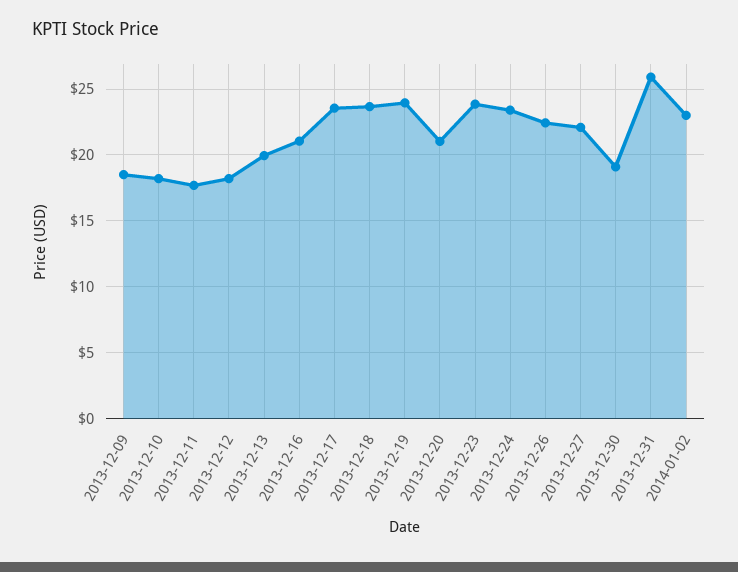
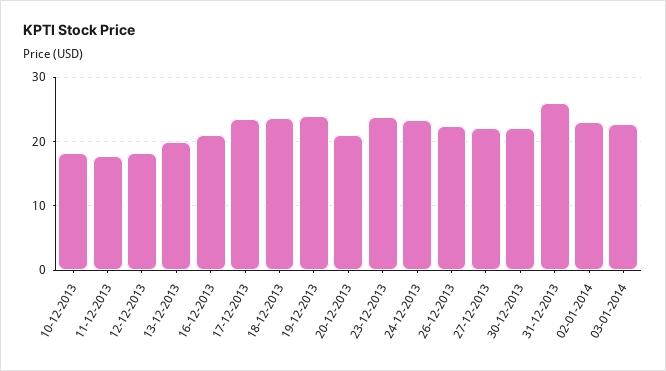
2013-12-09: 18.5 -> none
2013-12-30: 19 -> 22
03-01-2014: none -> 23

